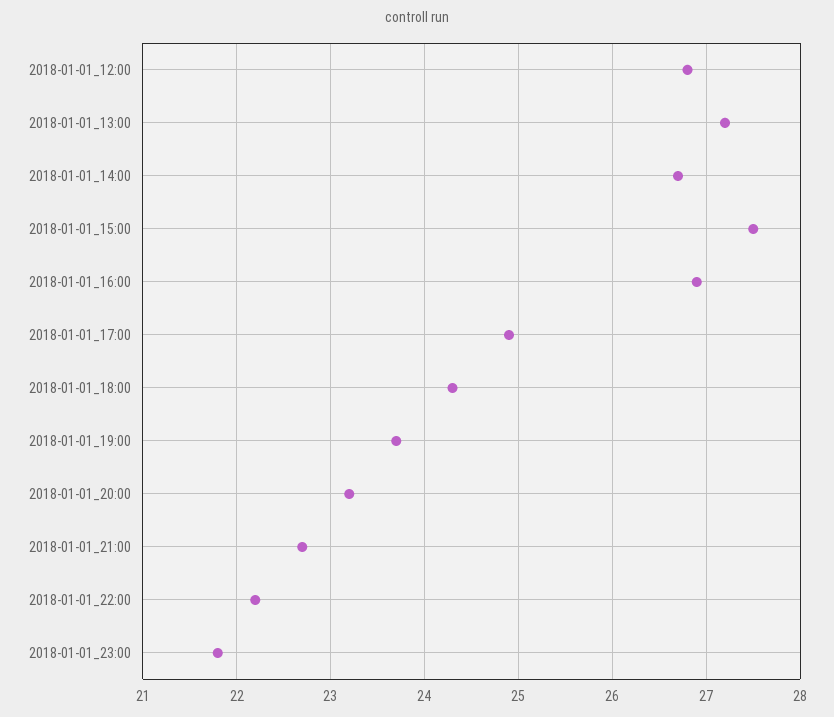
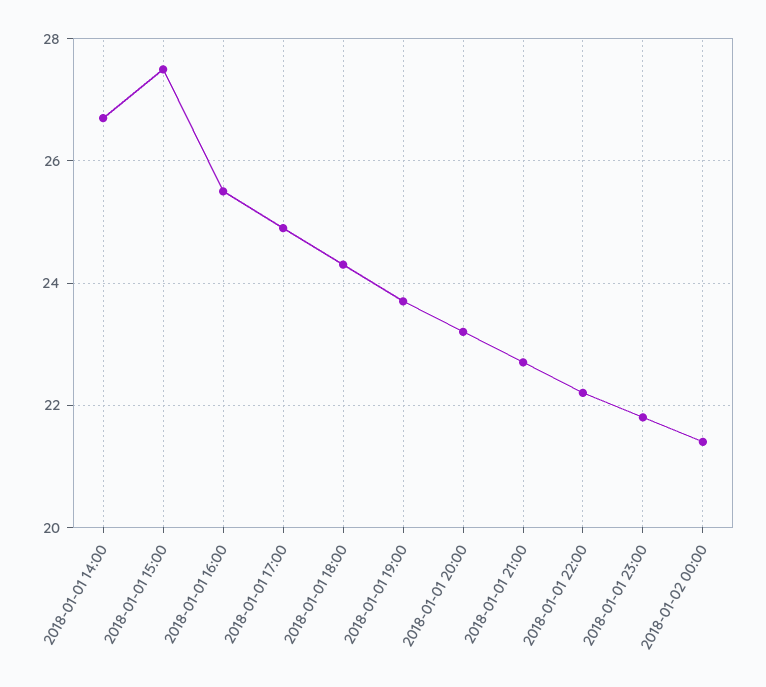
2018-01-01_12:00: 26.8 -> none
2018-01-01_13:00: 27.2 -> none
2018-01-01_16:00: 26.9 -> 25.5
2018-01-02 00:00: none -> 21.5

